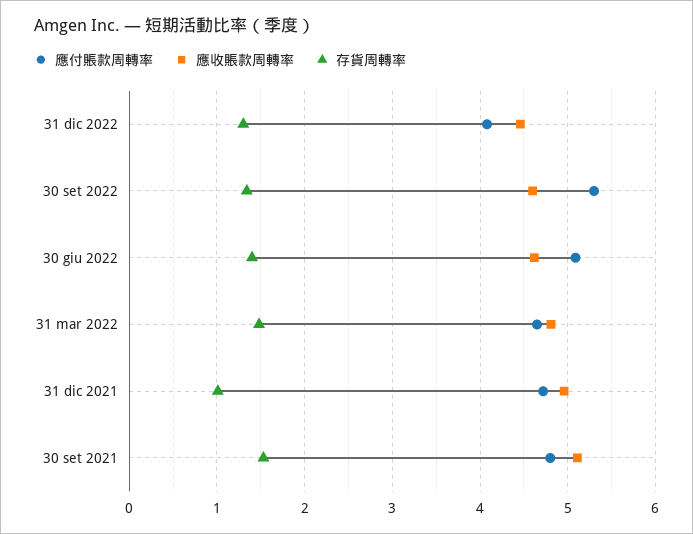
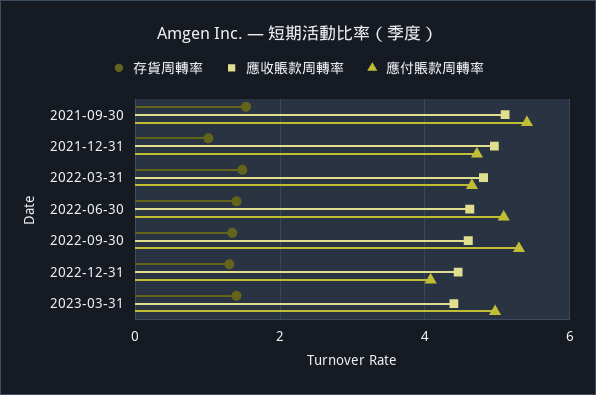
應付賬款周轉率, 30 set 2021: 4.8 -> 5.4
存貨周轉率, 2023-03-31: none -> 1.4
應收賬款周轉率, 2023-03-31: none -> 4.4
應付賬款周轉率, 2023-03-31: none -> 5

